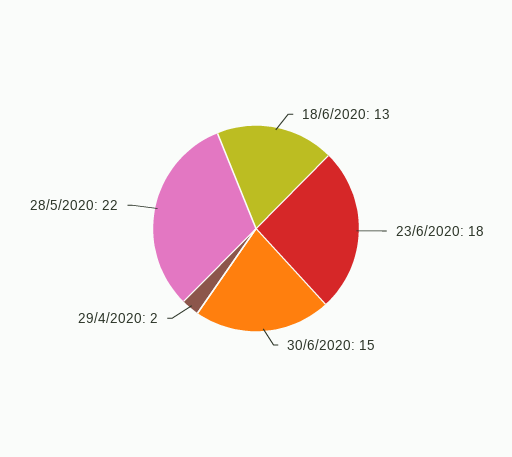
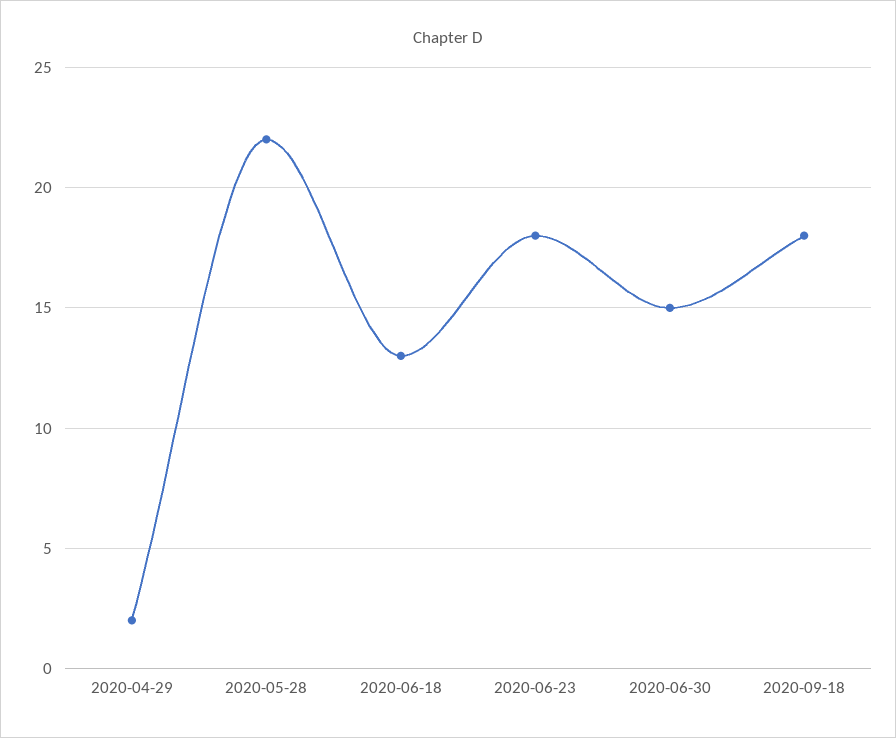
2020-09-18: none -> 18

